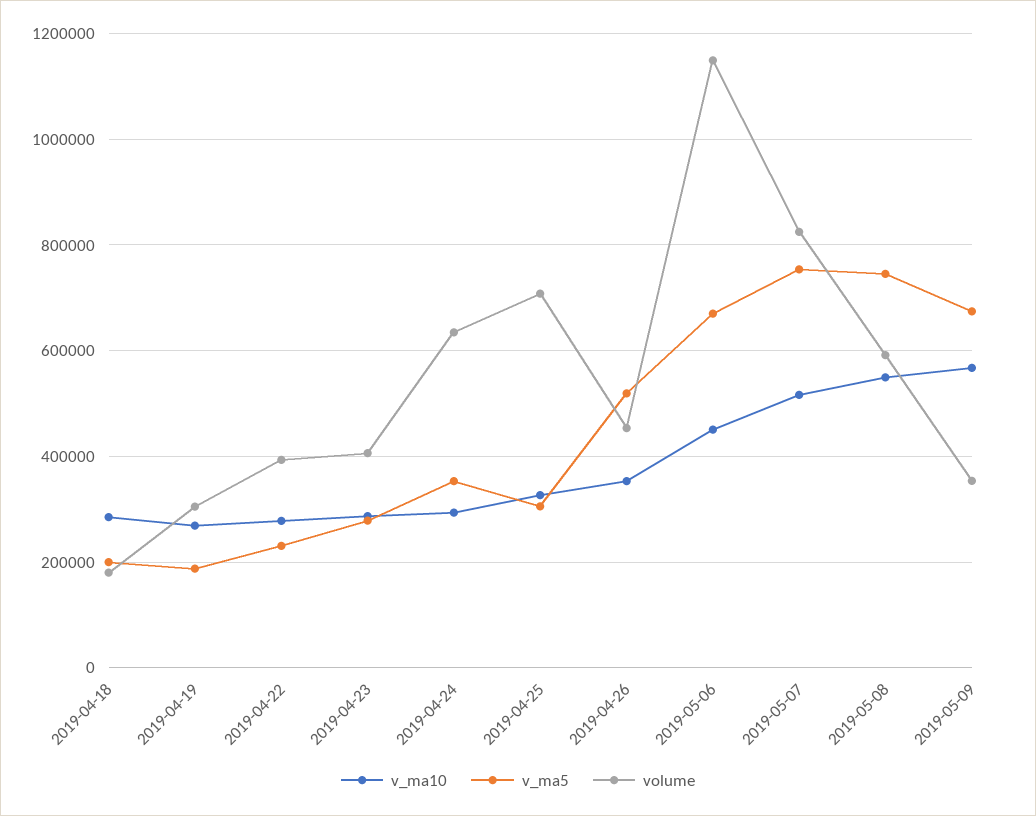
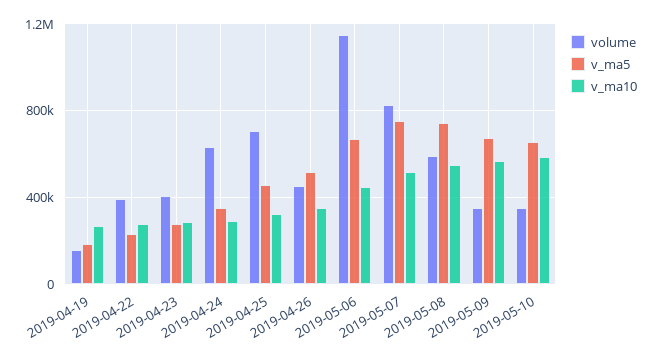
v_ma10, 2019-04-18: 280000 -> none
v_ma5, 2019-04-18: 200000 -> none
volume, 2019-04-18: 180000 -> none
volume, 2019-04-19: 300000 -> 150000
v_ma5, 2019-04-25: 300000 -> 450000
volume, 2019-05-10: none -> 350000
v_ma5, 2019-05-10: none -> 650000
v_ma10, 2019-05-10: none -> 600000

